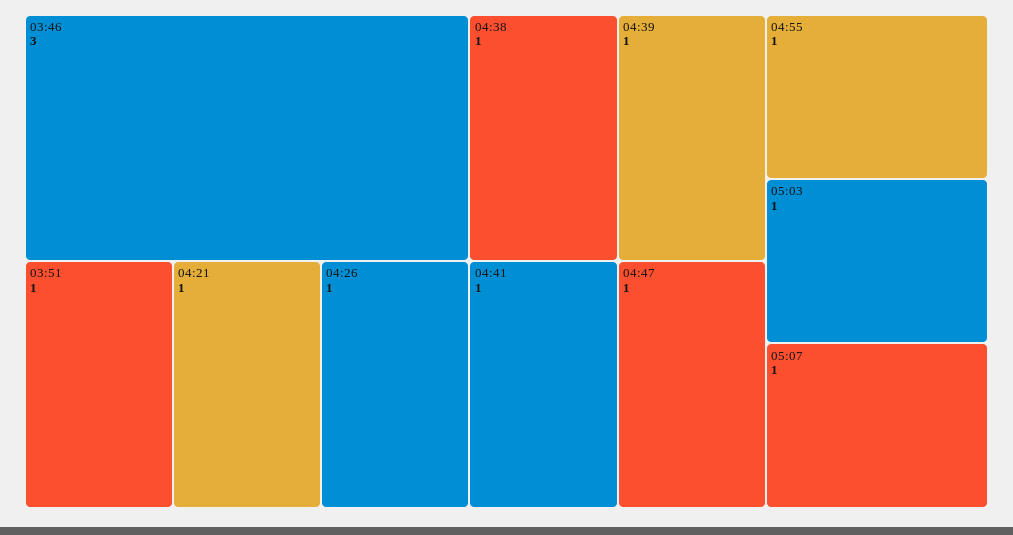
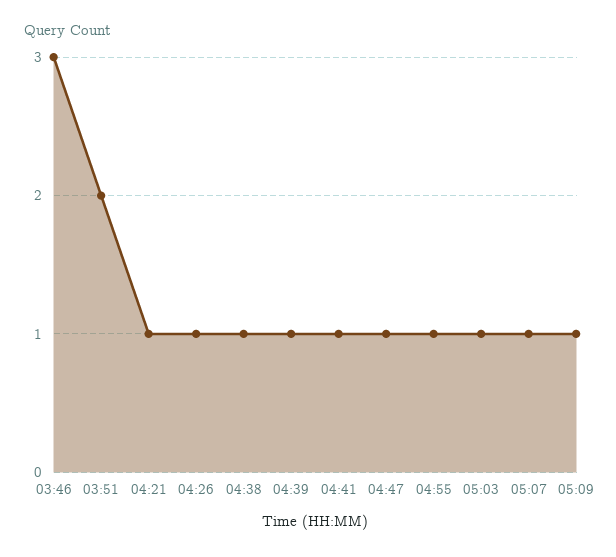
03:51: 1 -> 2
05:09: none -> 1

